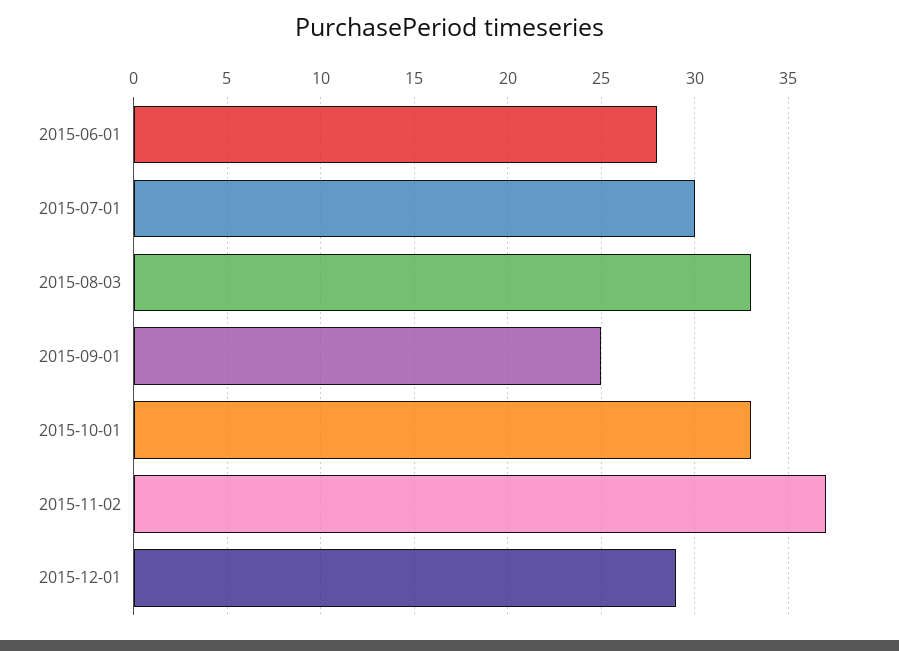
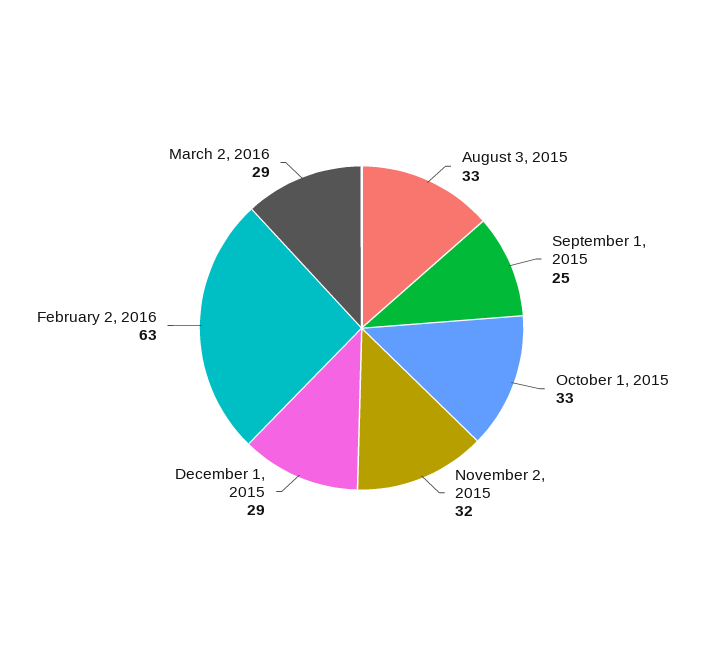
2015-06-01: 28 -> none
2015-07-01: 30 -> none
2015-11-02: 37 -> 32
February 2, 2016: none -> 63
March 2, 2016: none -> 29

